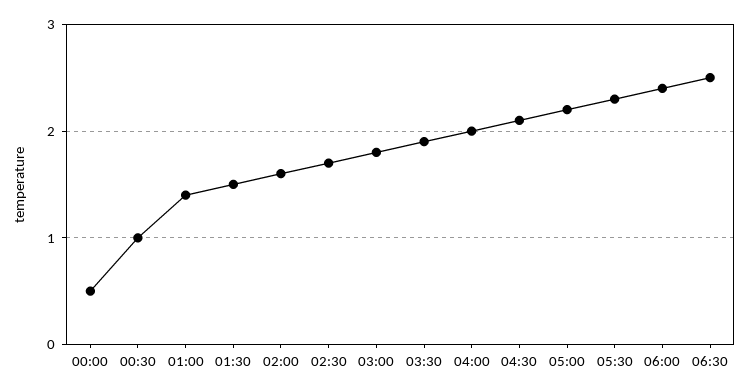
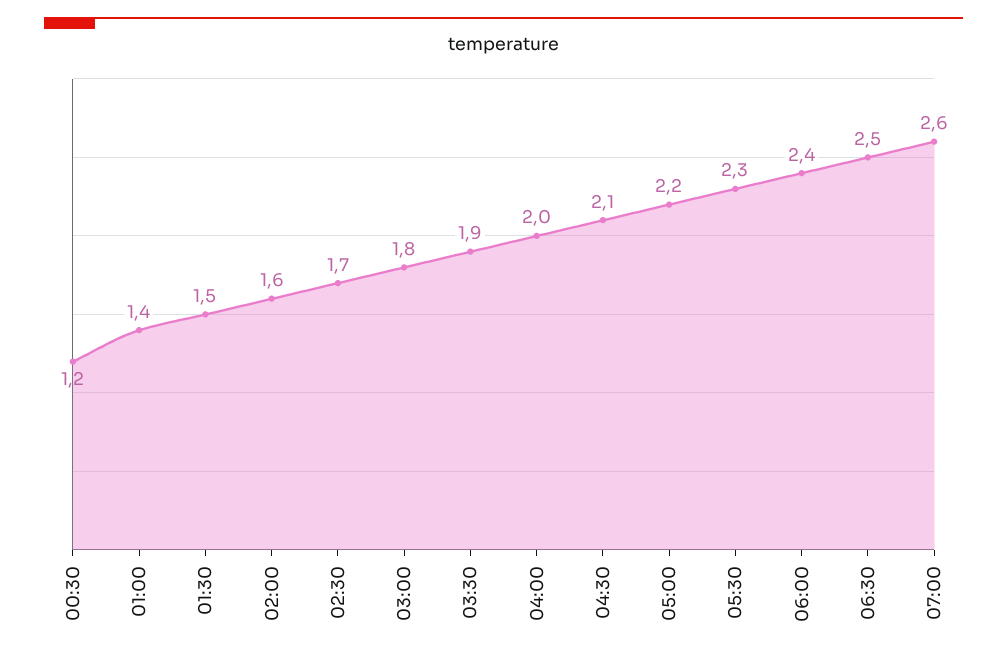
00:00: 0.5 -> none
00:30: 1 -> 1.2
07:00: none -> 2.6

